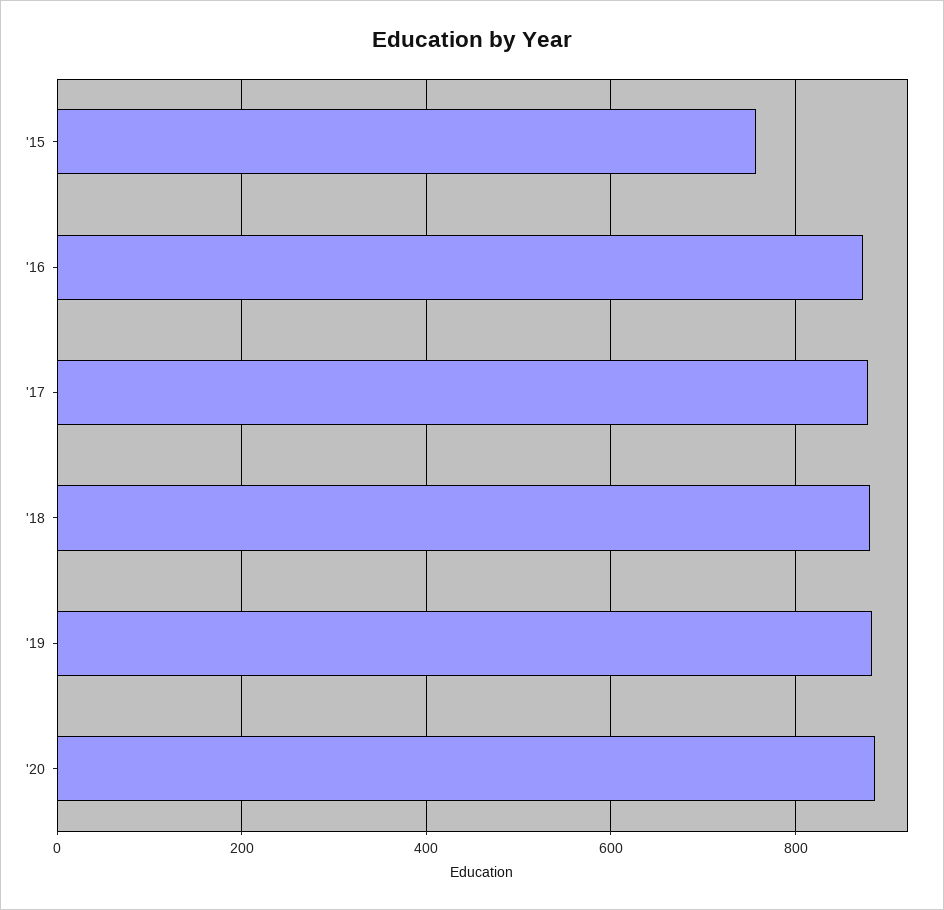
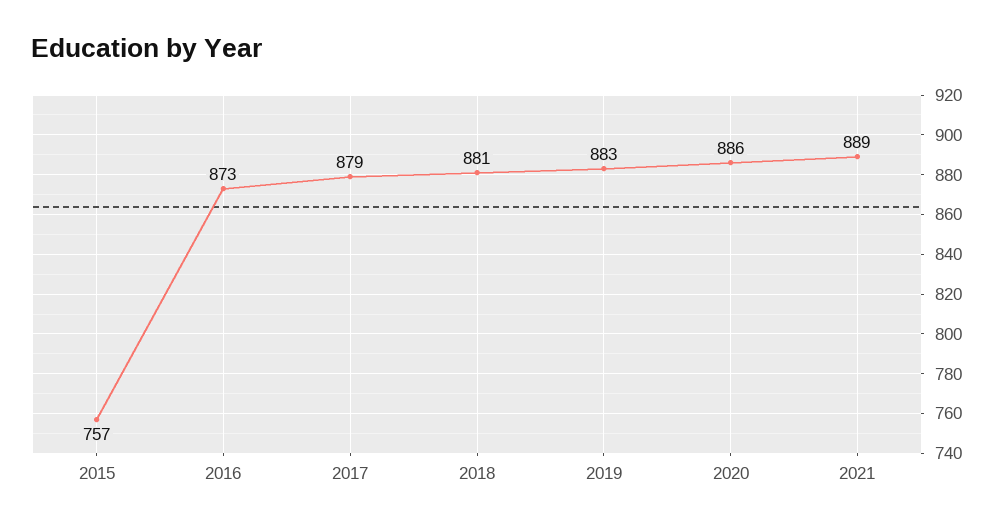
2021: none -> 889

